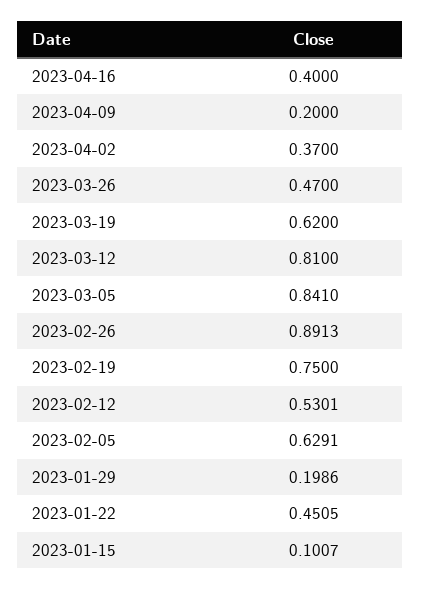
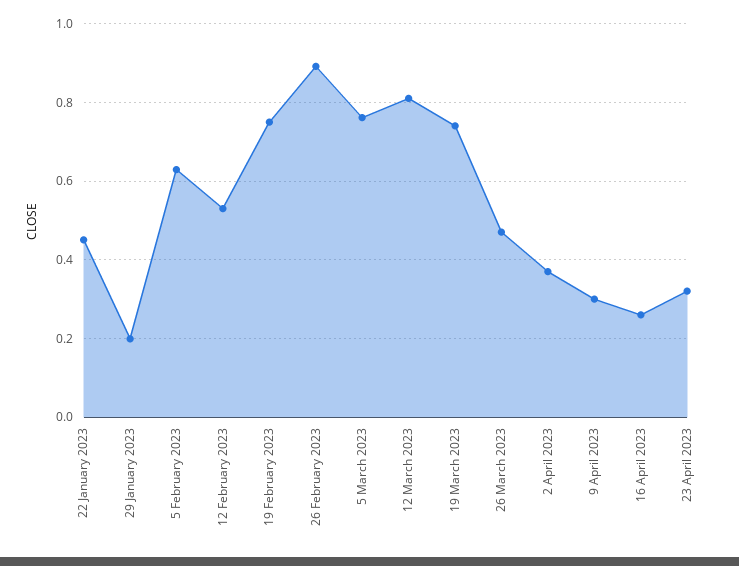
2023-04-16: 0.4 -> 0.26
2023-04-09: 0.2 -> 0.3
2023-03-19: 0.62 -> 0.74
2023-03-05: 0.841 -> 0.76
2023-01-15: 0.1007 -> none
23 April 2023: none -> 0.32

